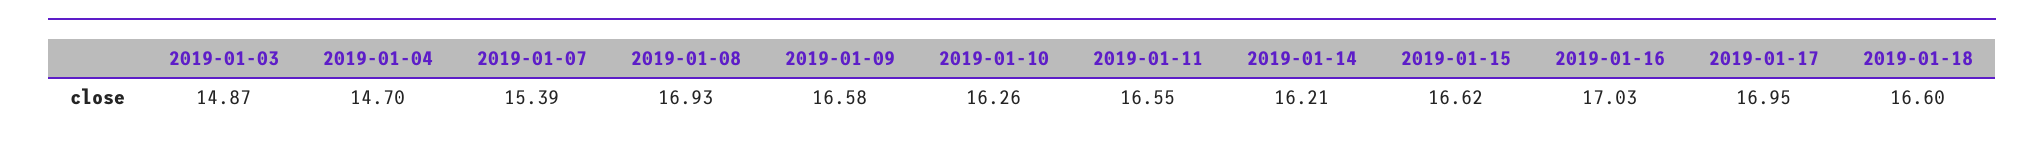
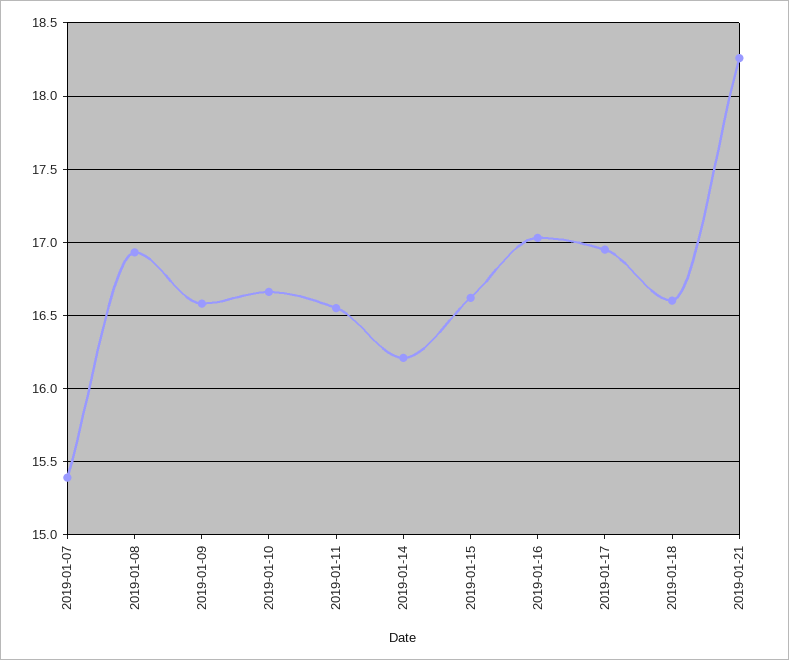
2019-01-03: 14.87 -> none
2019-01-04: 14.7 -> none
2019-01-10: 16.26 -> 16.65
2019-01-21: none -> 18.25

